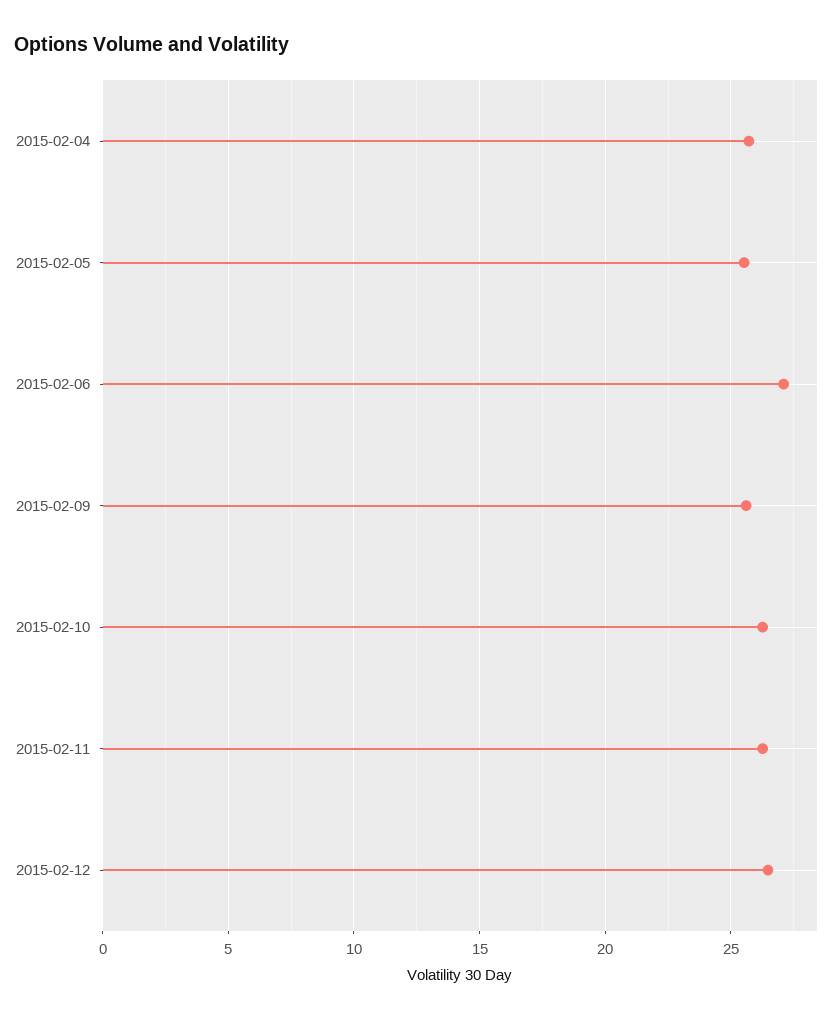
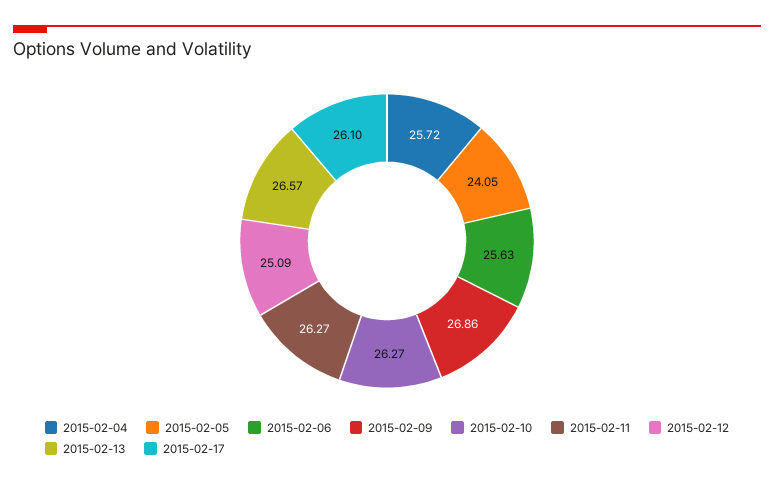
2015-02-05: 25.5 -> 24.05
2015-02-06: 27 -> 25.63
2015-02-09: 25.5 -> 26.86
2015-02-12: 26.5 -> 25.09
2015-02-13: none -> 26.57
2015-02-17: none -> 26.1

